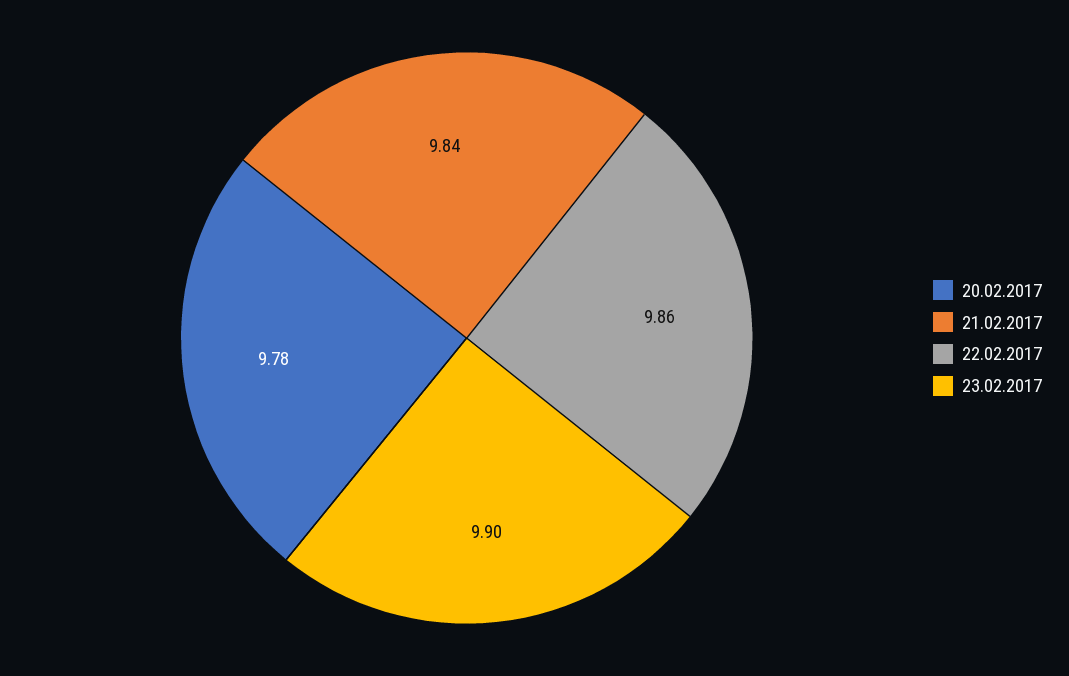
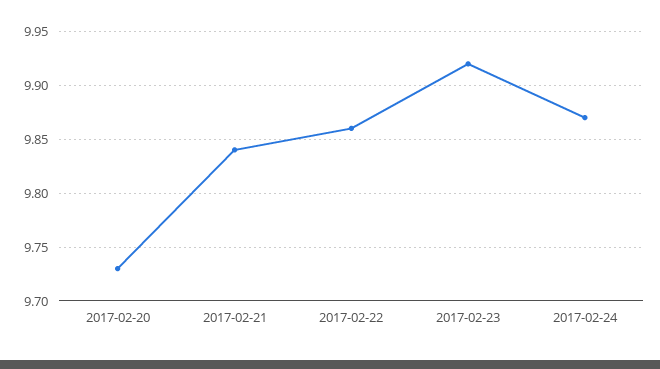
20.02.2017: 9.78 -> 9.73
23.02.2017: 9.9 -> 9.92
2017-02-24: none -> 9.87

